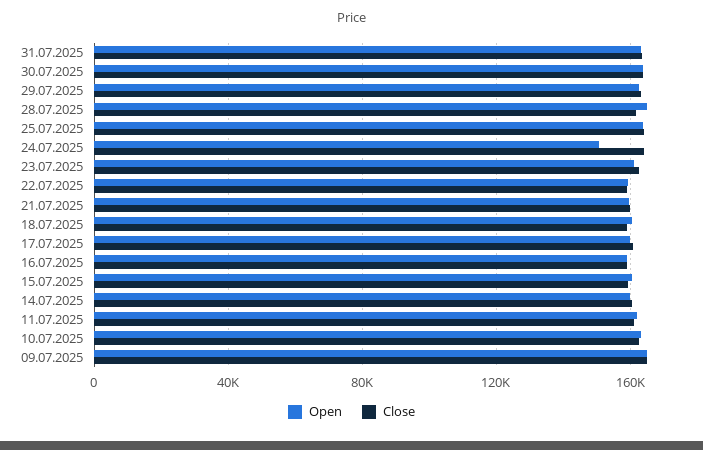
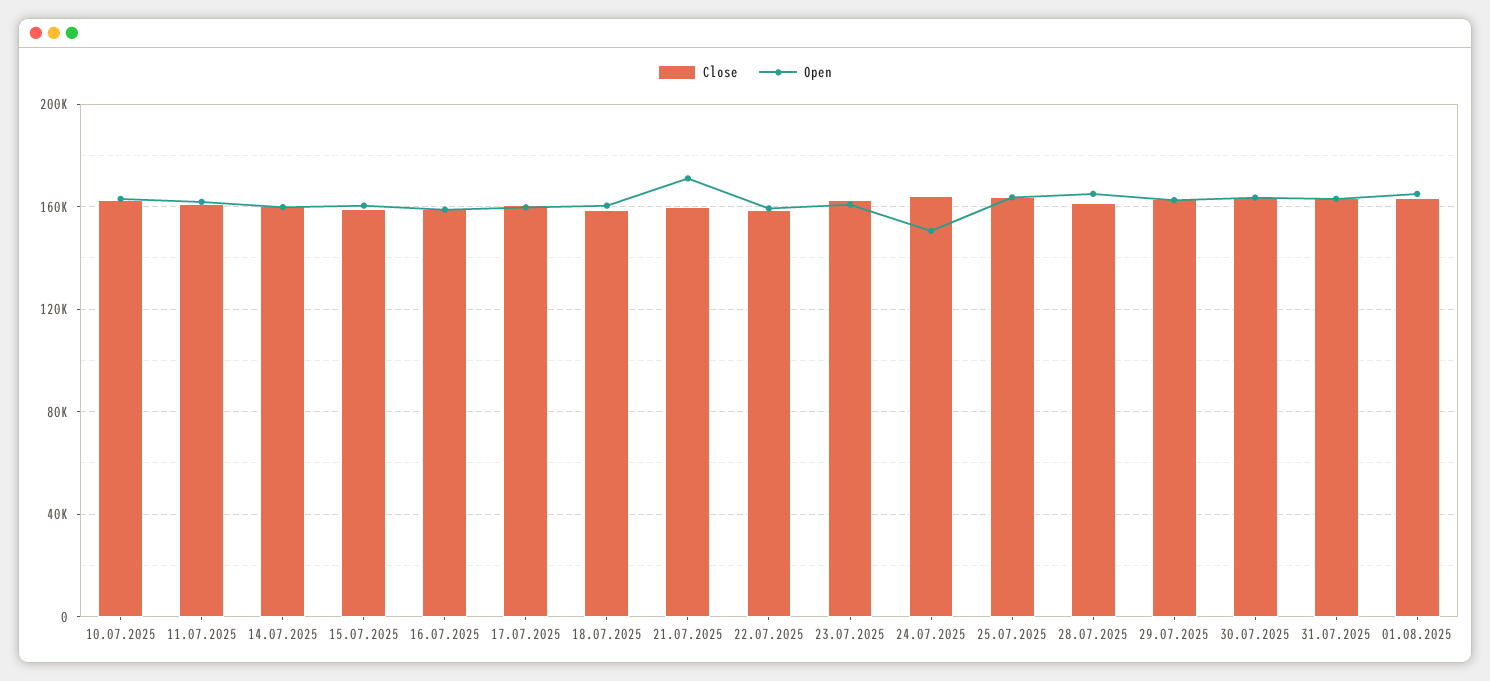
Open, 21.07.2025: 160000 -> 170000
Open, 09.07.2025: 165000 -> none
Close, 09.07.2025: 165000 -> none
Close, 01.08.2025: none -> 165000
Open, 01.08.2025: none -> 165000

